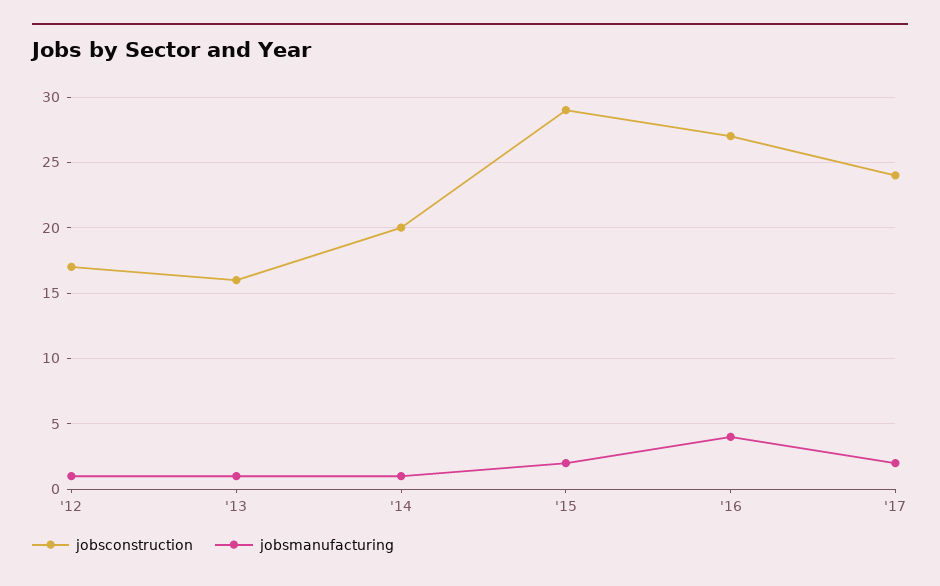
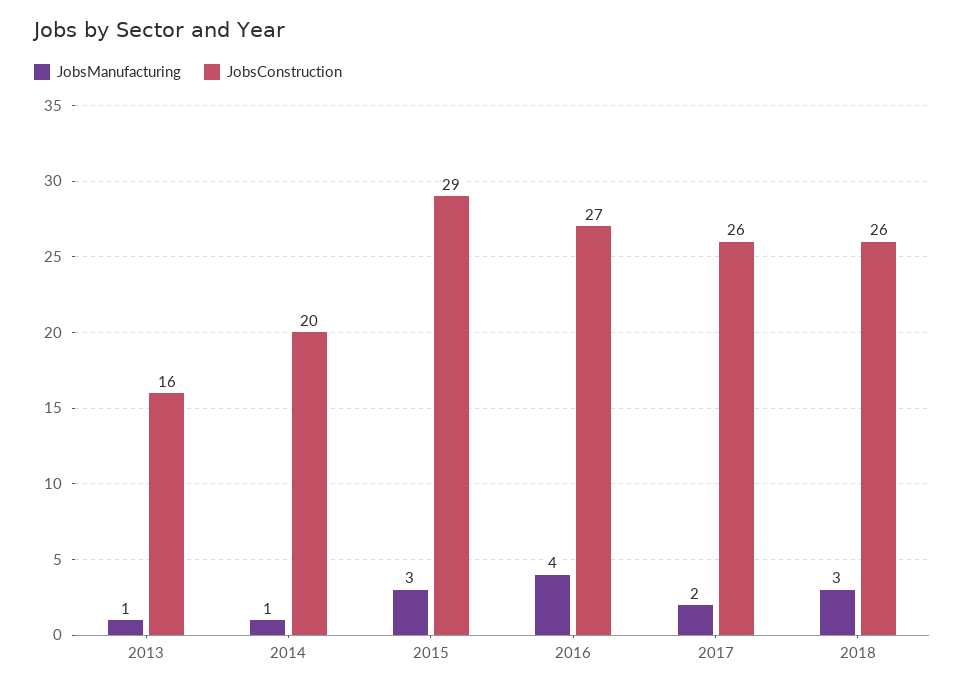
jobsconstruction, '12: 17 -> none
jobsmanufacturing, '12: 1 -> none
jobsmanufacturing, '15: 2 -> 3
jobsconstruction, '17: 24 -> 26
jobsmanufacturing, 2018: none -> 3
jobsconstruction, 2018: none -> 26

